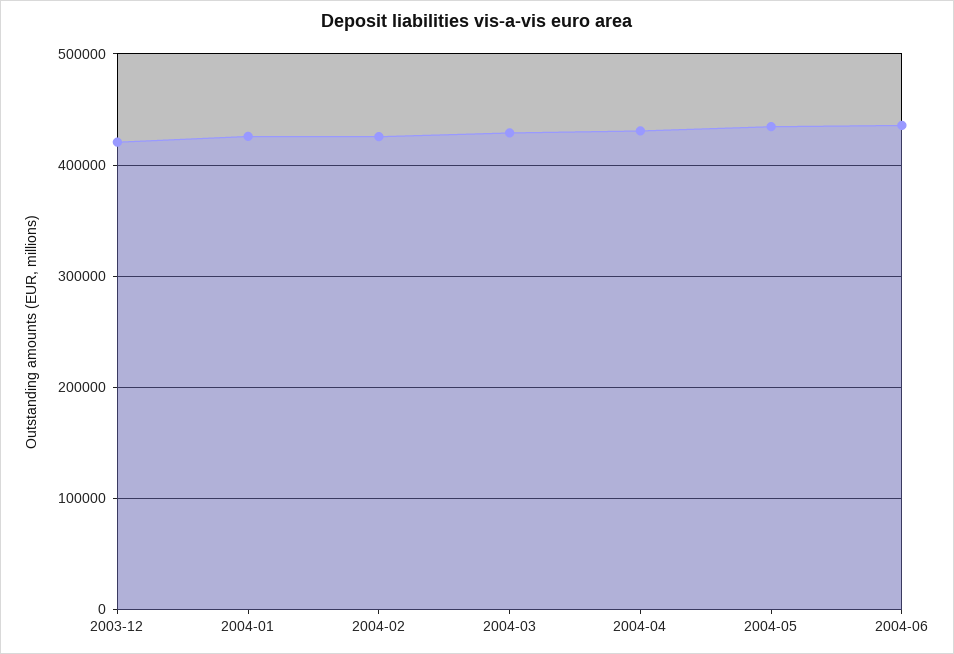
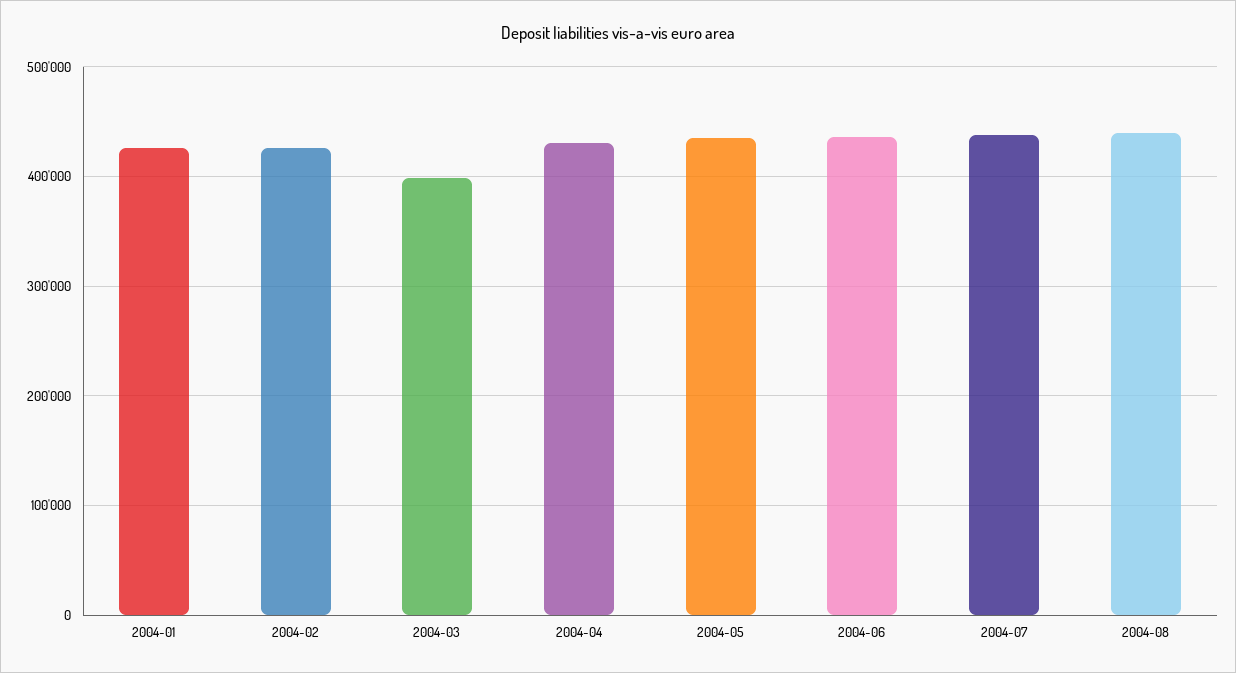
2003-12: 420000 -> none
2004-03: 430000 -> 400000
2004-07: none -> 440000
2004-08: none -> 440000

